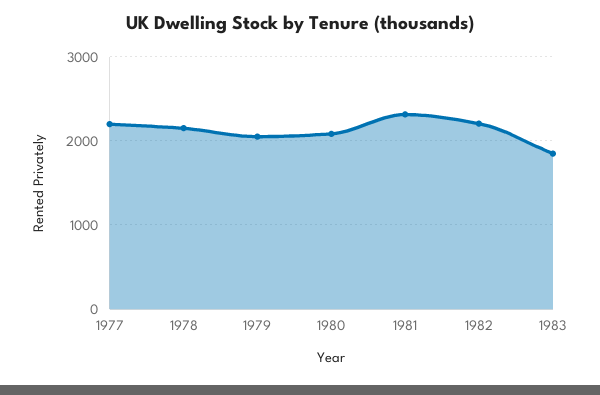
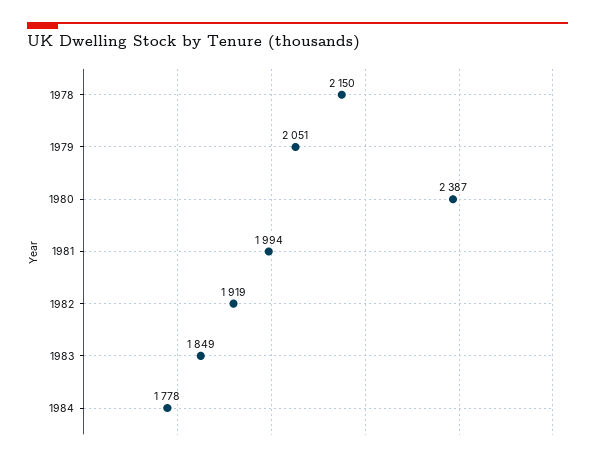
1977: 2200 -> none
1980: 2100 -> 2387
1981: 2300 -> 1994
1982: 2200 -> 1919
1984: none -> 1778

